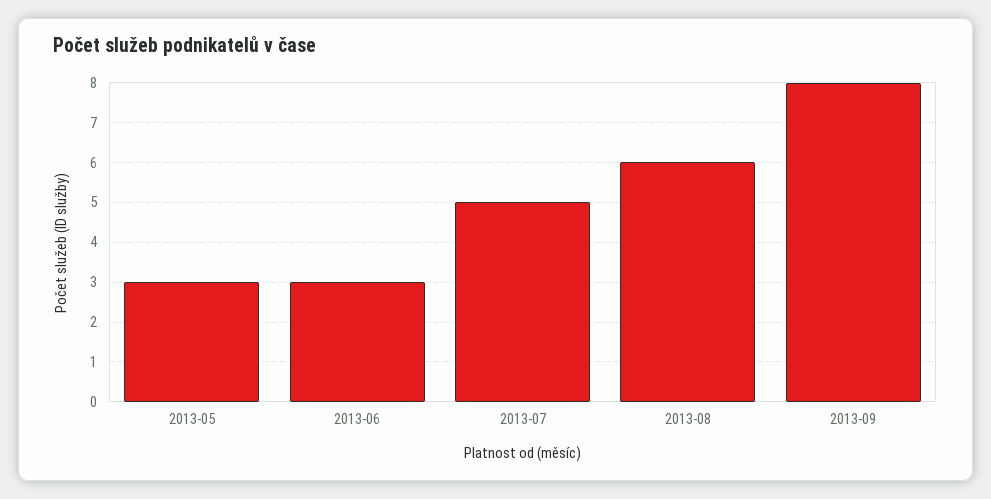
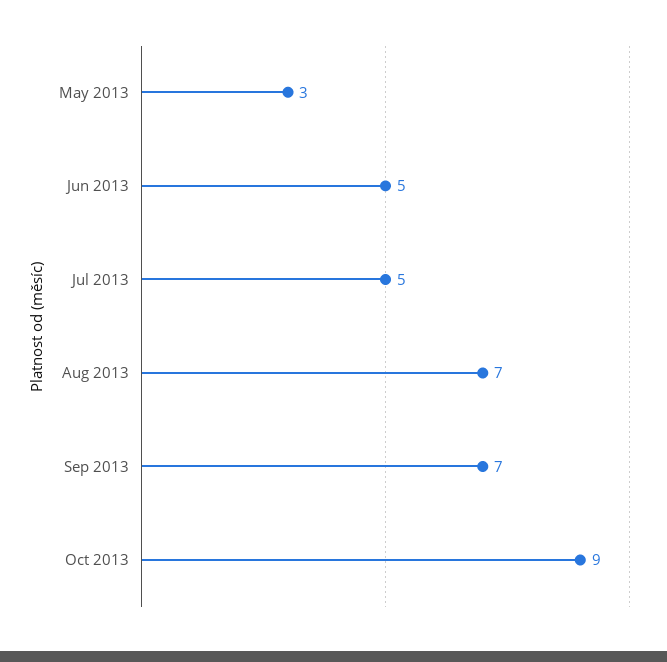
2013-06: 3 -> 5
2013-08: 6 -> 7
2013-09: 8 -> 7
Oct 2013: none -> 9

